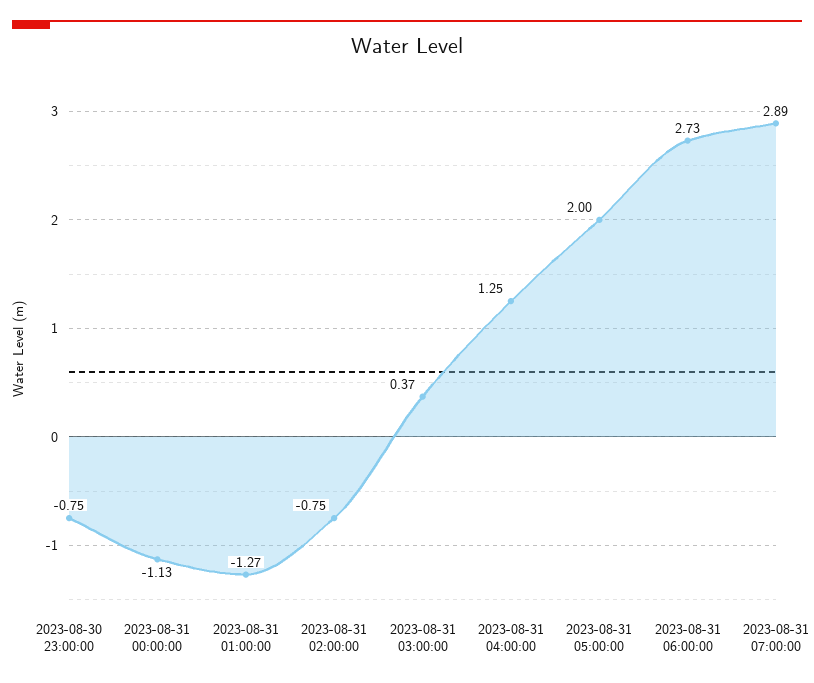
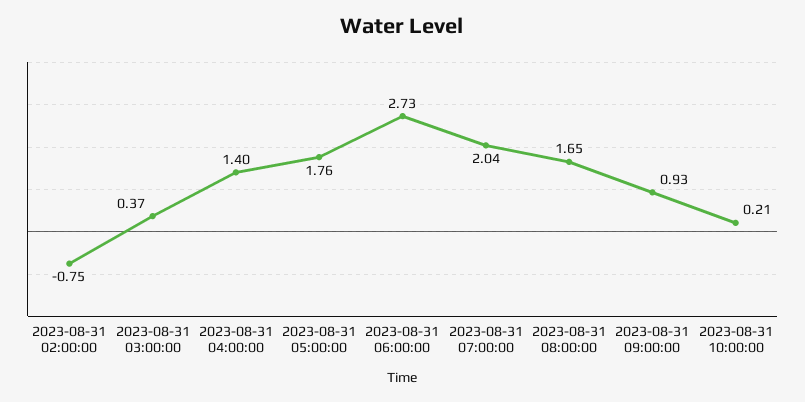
2023-08-30 23:00:00: -0.75 -> none
2023-08-31 00:00:00: -1.13 -> none
2023-08-31 01:00:00: -1.27 -> none
2023-08-31 04:00:00: 1.25 -> 1.4
2023-08-31 05:00:00: 2 -> 1.76
2023-08-31 07:00:00: 2.89 -> 2.04
2023-08-31 08:00:00: none -> 1.65
2023-08-31 09:00:00: none -> 0.93
2023-08-31 10:00:00: none -> 0.21

